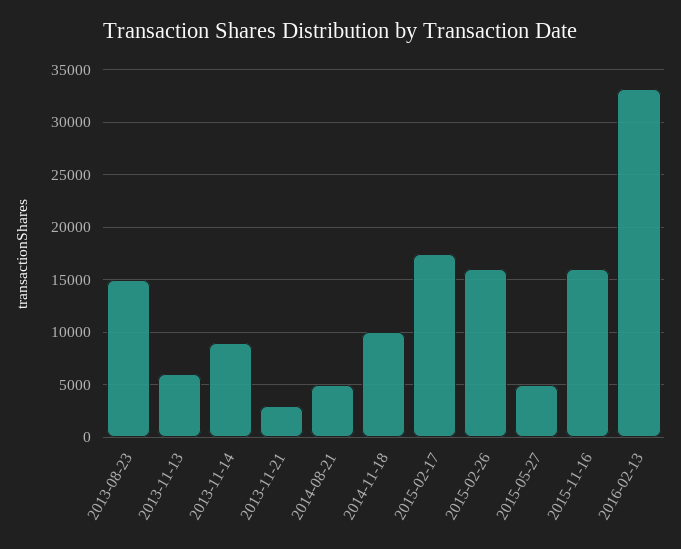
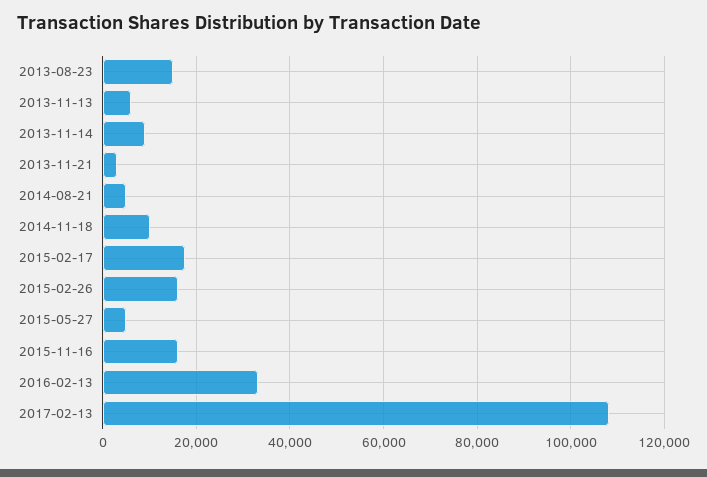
2017-02-13: none -> 108000

